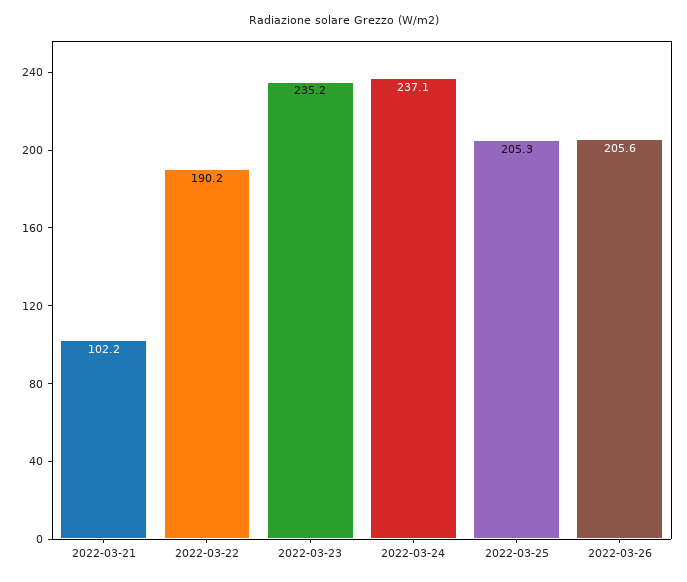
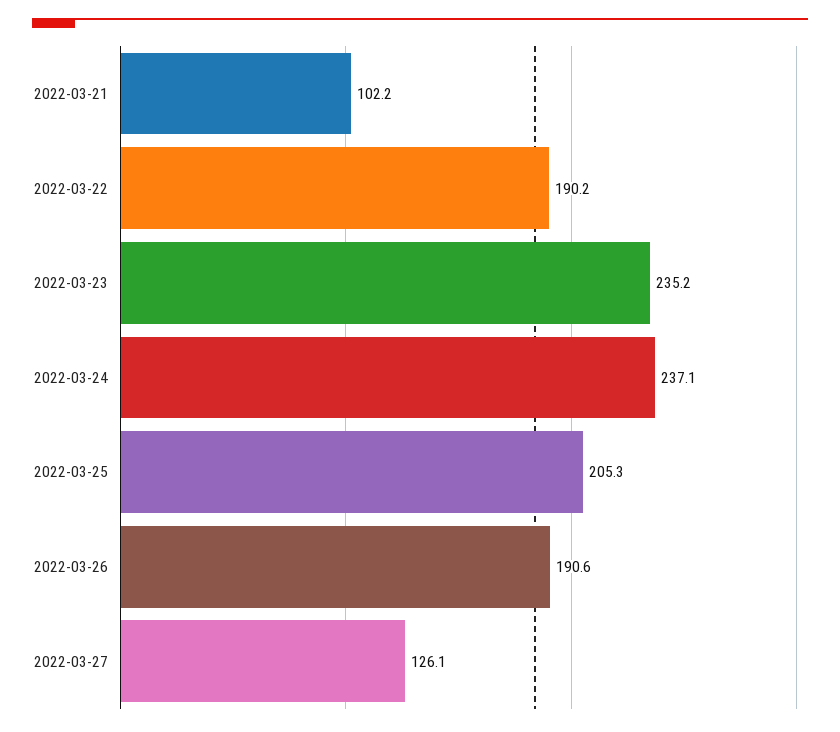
2022-03-26: 205.6 -> 190.6
2022-03-27: none -> 126.1

